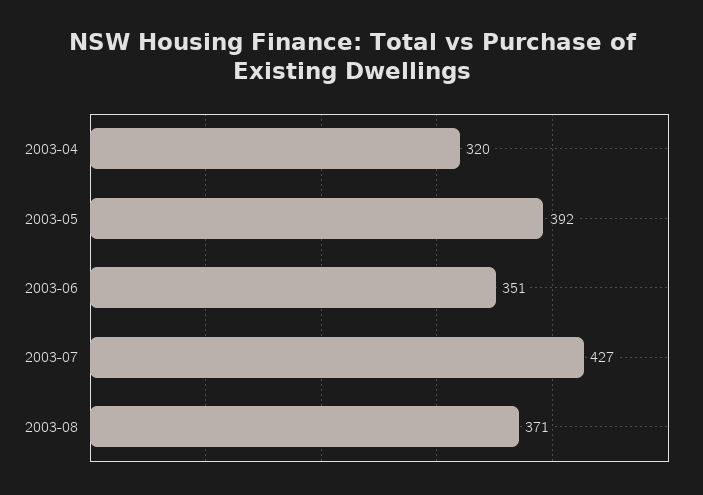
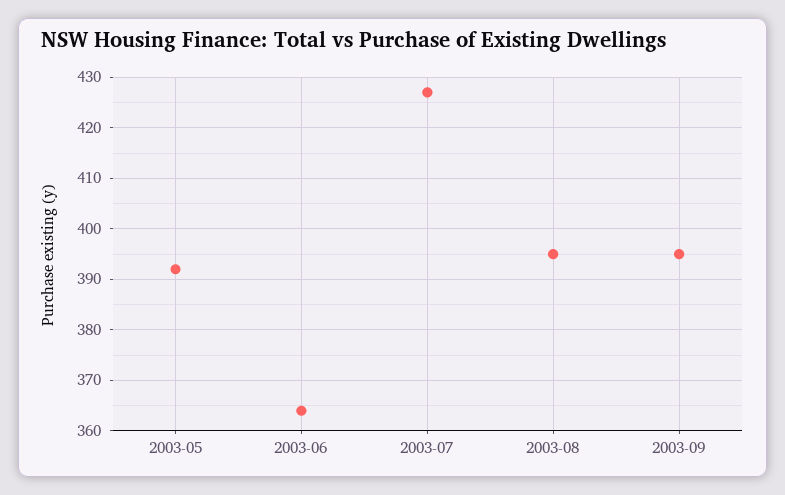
2003-04: 320 -> none
2003-06: 351 -> 365
2003-08: 371 -> 395
2003-09: none -> 395

